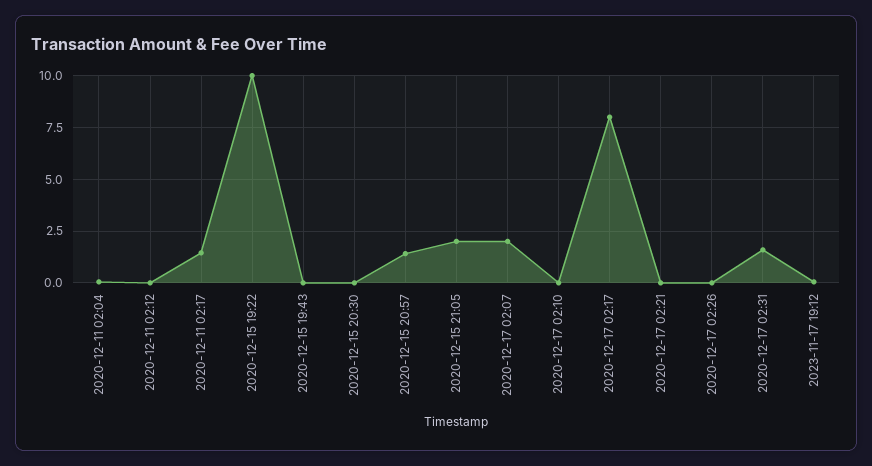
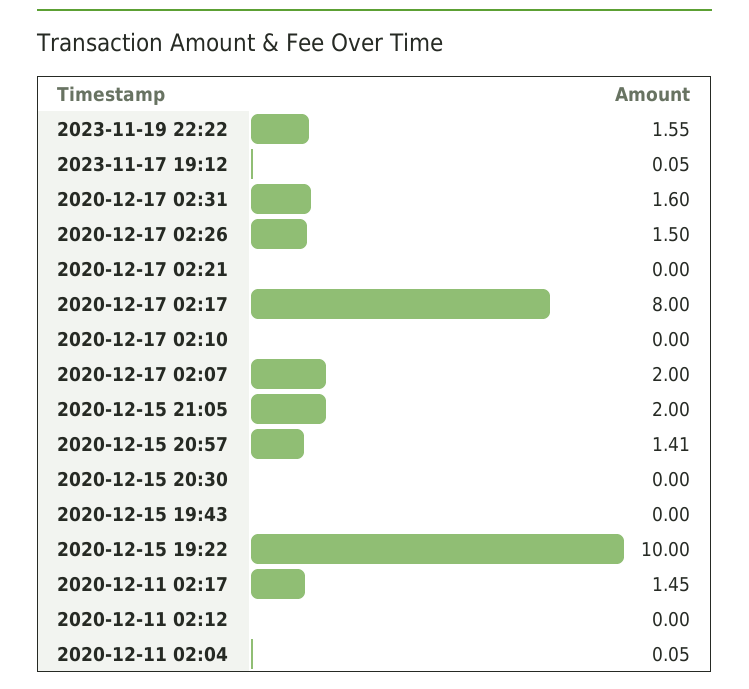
2020-12-17 02:26: 0 -> 1.5
2023-11-19 22:22: none -> 1.55

